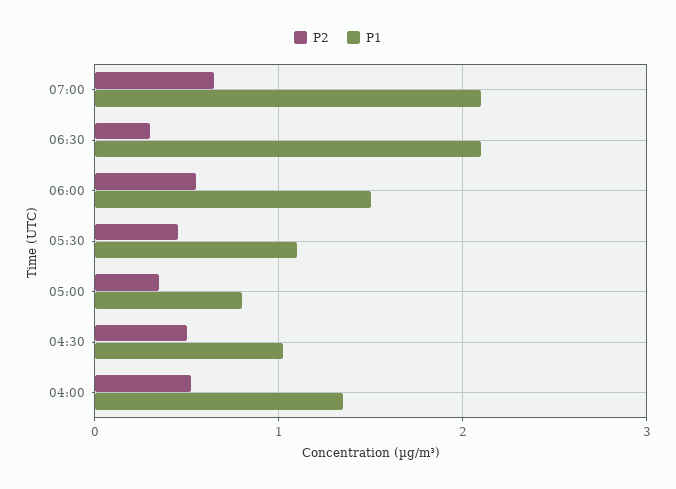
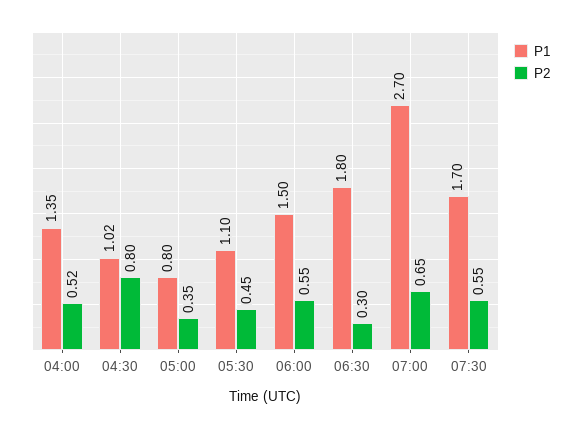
P1, 07:00: 2.1 -> 2.7
P1, 06:30: 2.1 -> 1.8
P2, 04:30: 0.5 -> 0.8
P1, 07:30: none -> 1.7
P2, 07:30: none -> 0.55

